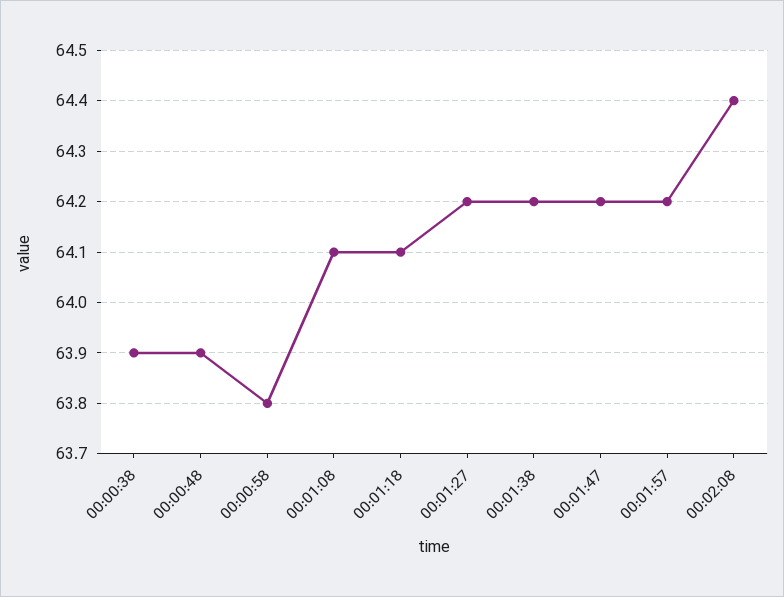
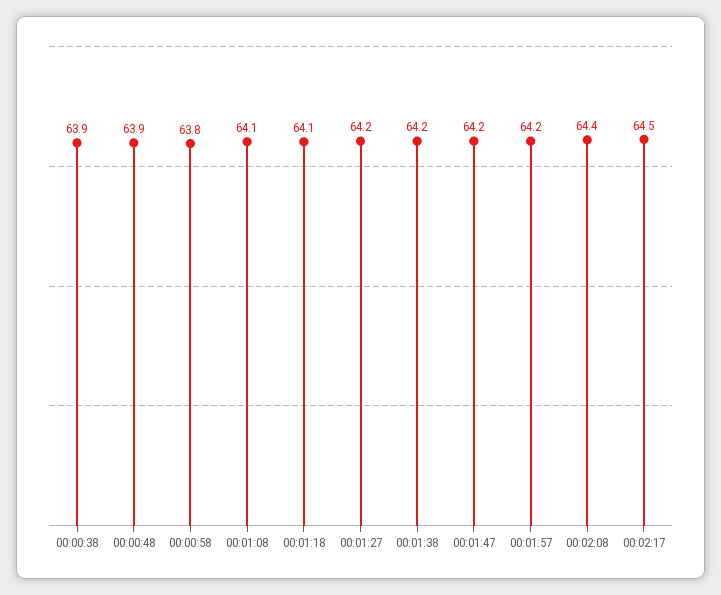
00:02:17: none -> 64.5

